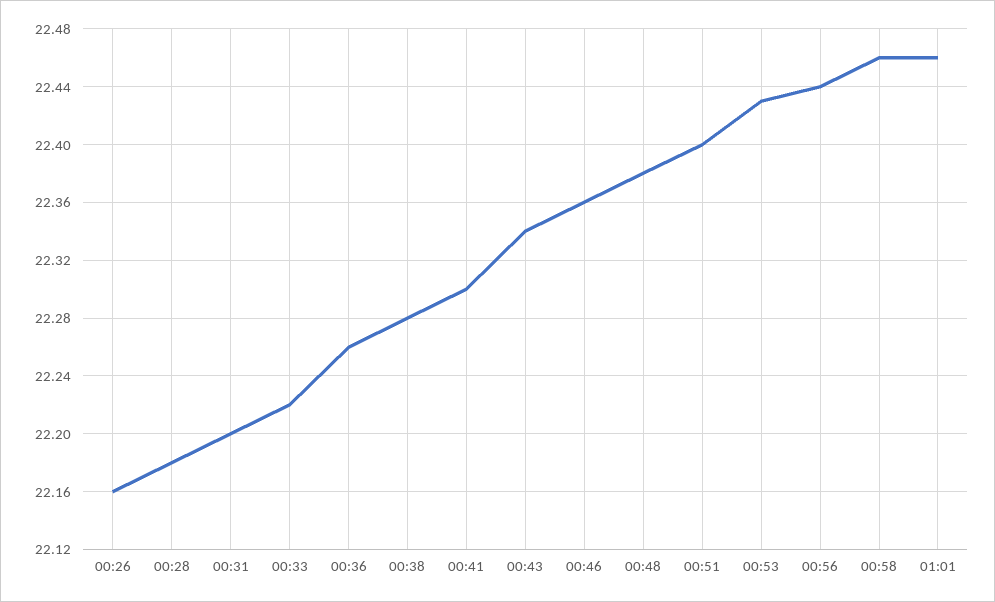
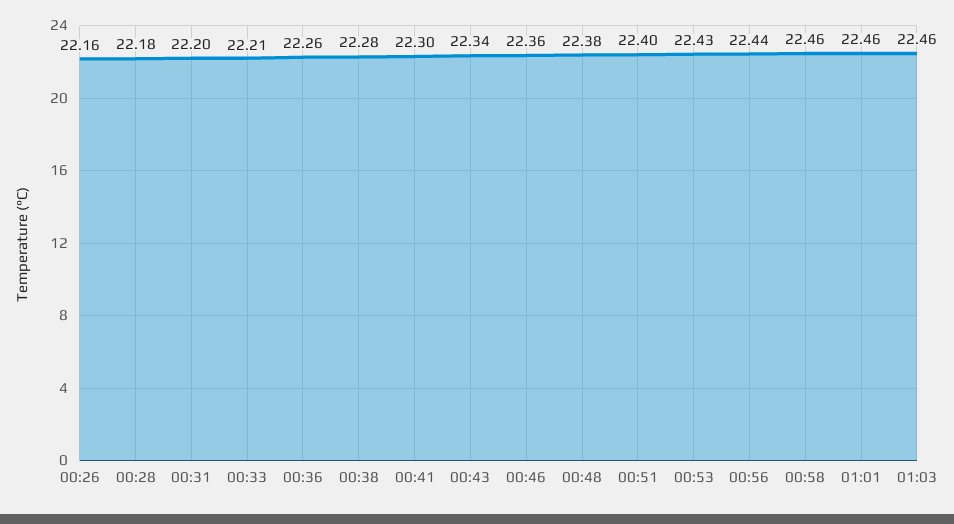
00:33: 22.22 -> 22.21
01:03: none -> 22.46

